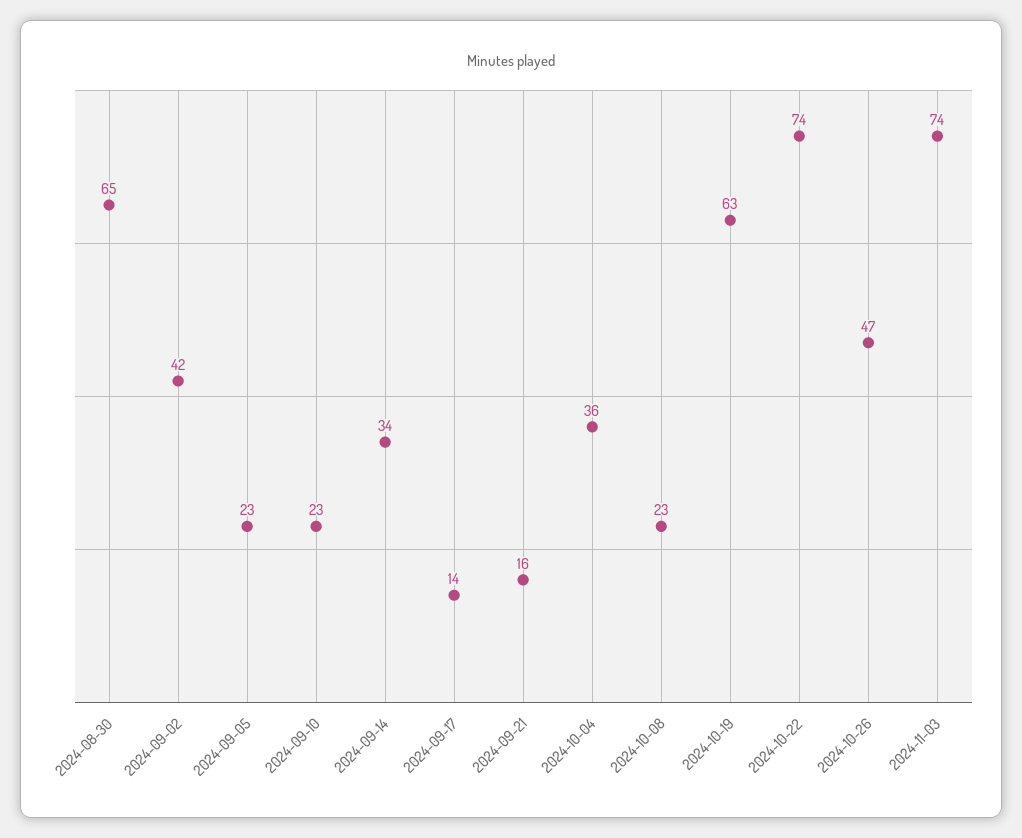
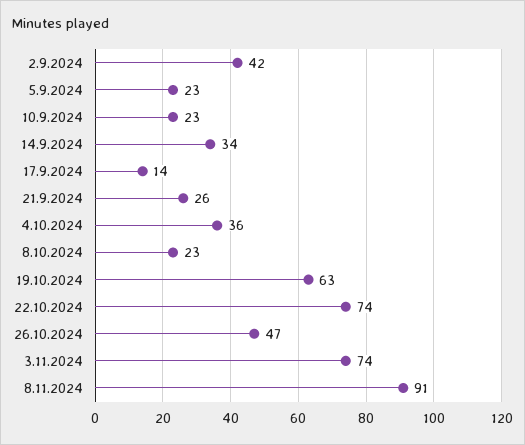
2024-08-30: 65 -> none
2024-09-21: 16 -> 26
8.11.2024: none -> 91

